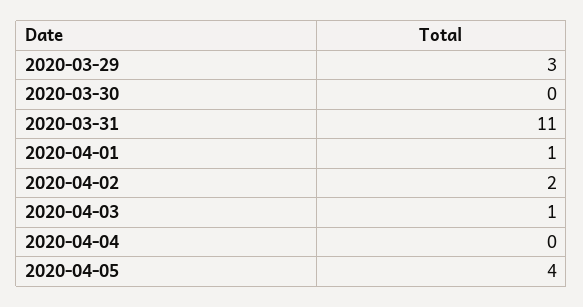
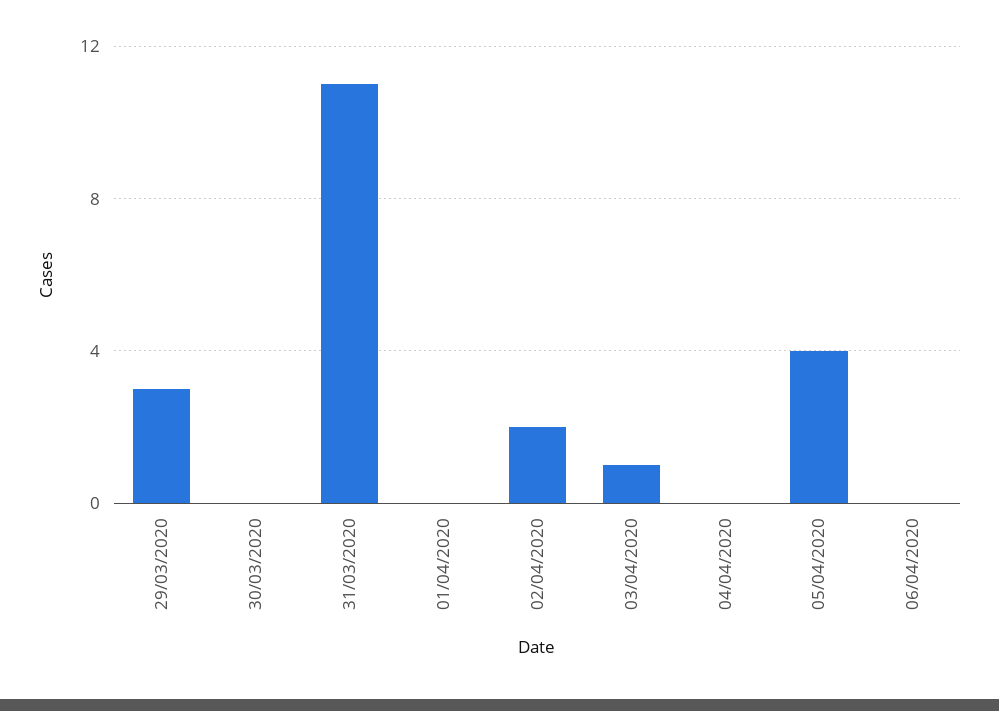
2020-04-01: 1 -> 0
06/04/2020: none -> 0

